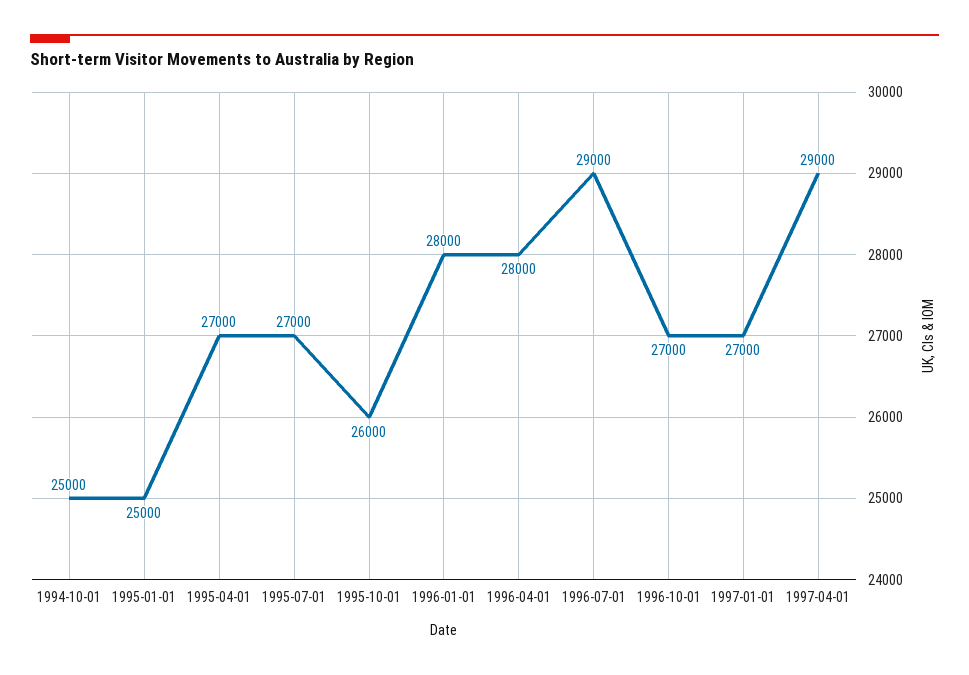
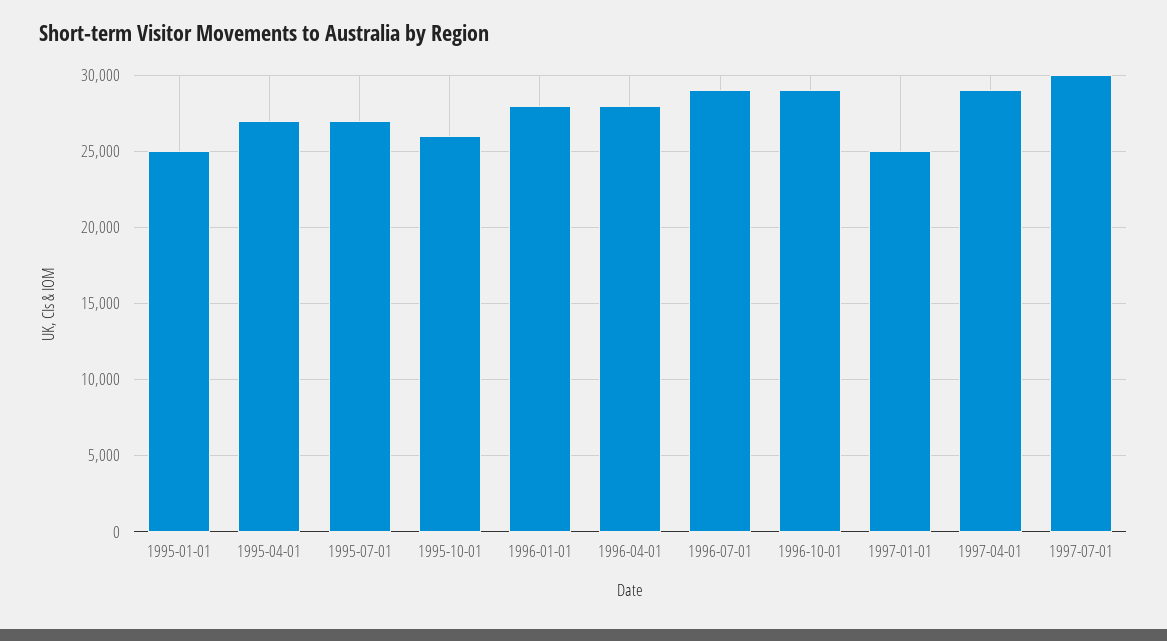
1994-10-01: 25000 -> none
1996-10-01: 27000 -> 29000
1997-01-01: 27000 -> 25000
1997-07-01: none -> 30000

